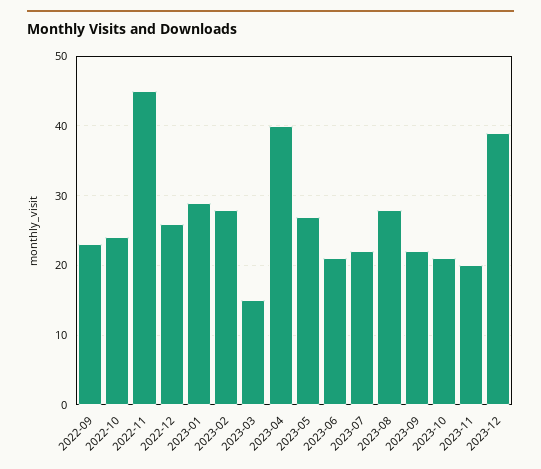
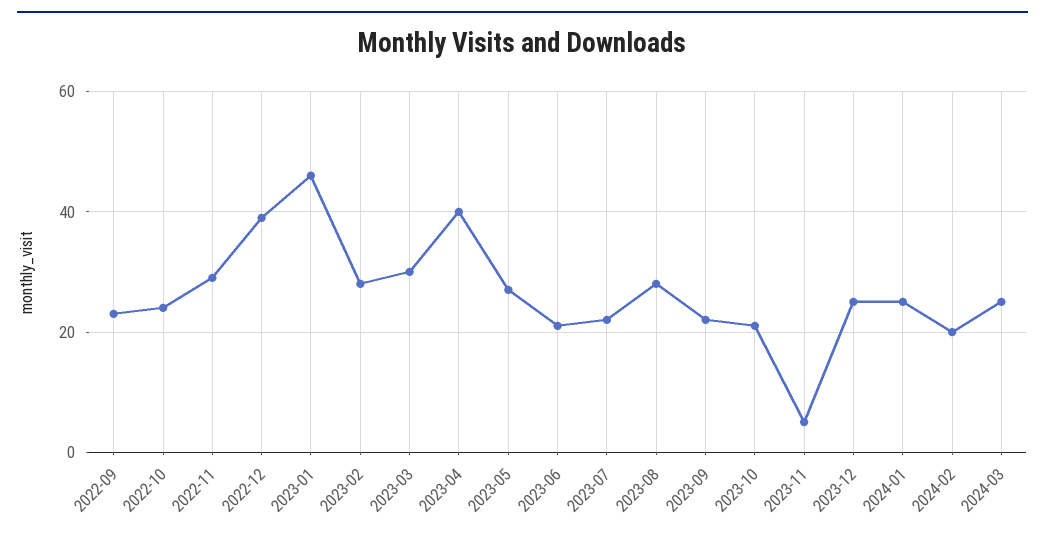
2022-11: 45 -> 30
2022-12: 26 -> 40
2023-01: 29 -> 45
2023-03: 15 -> 30
2023-11: 20 -> 5
2023-12: 39 -> 25
2024-01: none -> 25
2024-02: none -> 20
2024-03: none -> 25

